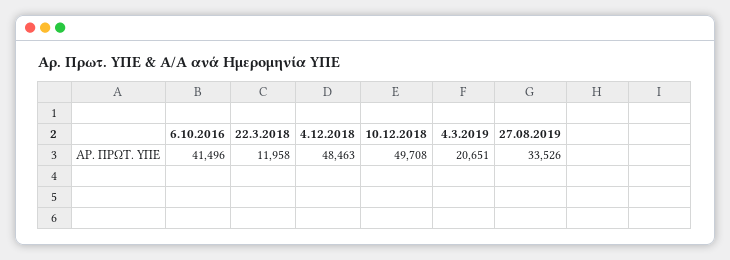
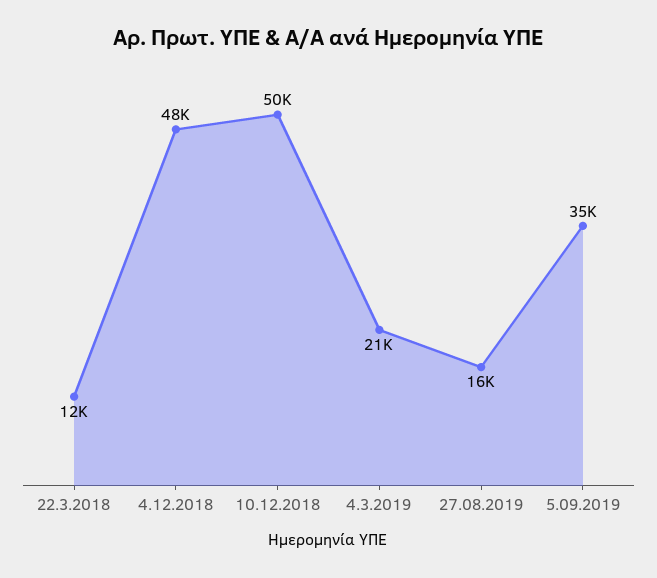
6.10.2016: 41496 -> none
27.08.2019: 33526 -> 16000
5.09.2019: none -> 35000

